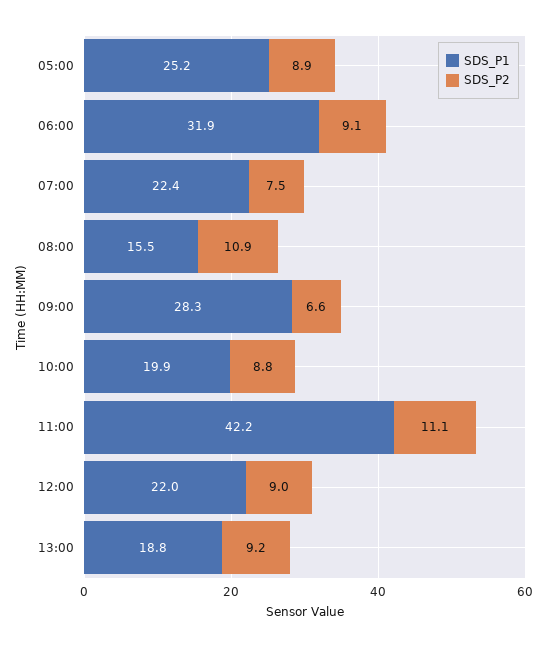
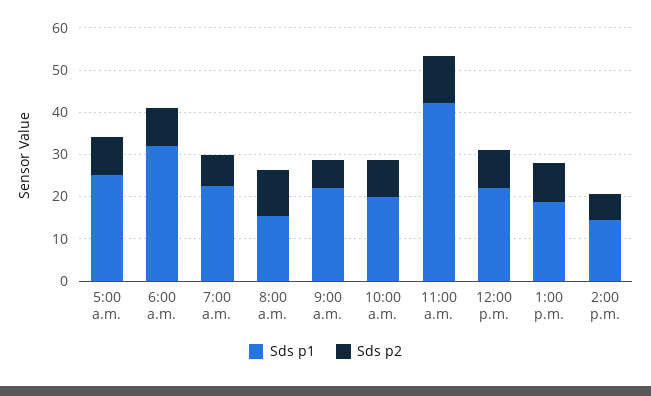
SDS_P1, 09:00: 28.3 -> 22
SDS_P1, 2:00 p.m.: none -> 14
SDS_P2, 2:00 p.m.: none -> 6

